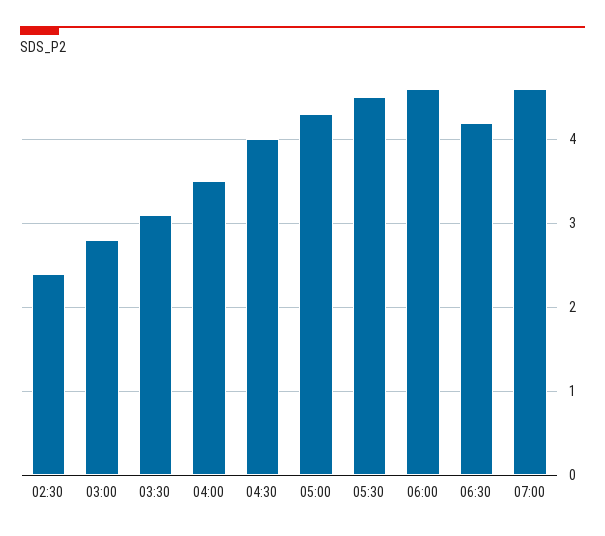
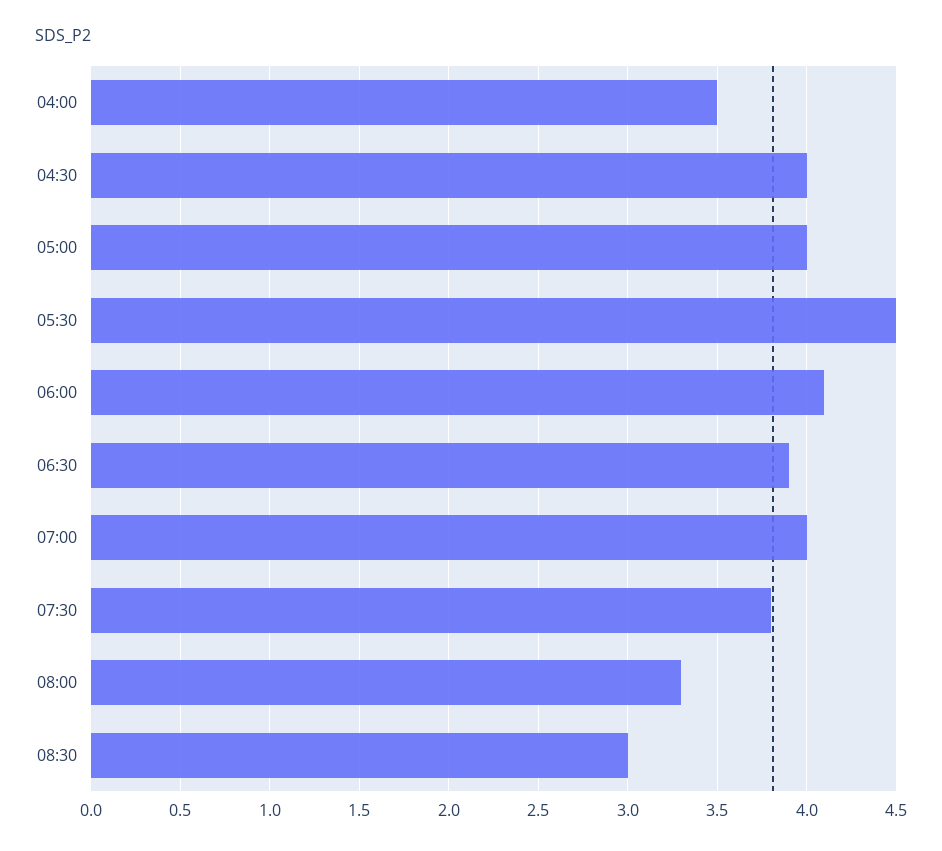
02:30: 2.4 -> none
03:00: 2.8 -> none
03:30: 3.1 -> none
05:00: 4.3 -> 4
06:00: 4.6 -> 4.1
06:30: 4.2 -> 3.9
07:00: 4.6 -> 4
07:30: none -> 3.8
08:00: none -> 3.3
08:30: none -> 3

